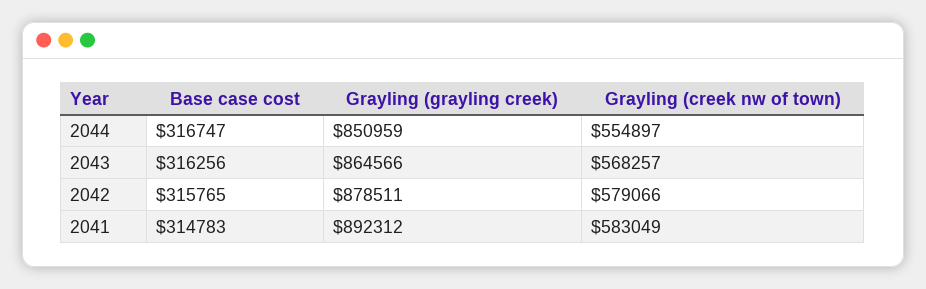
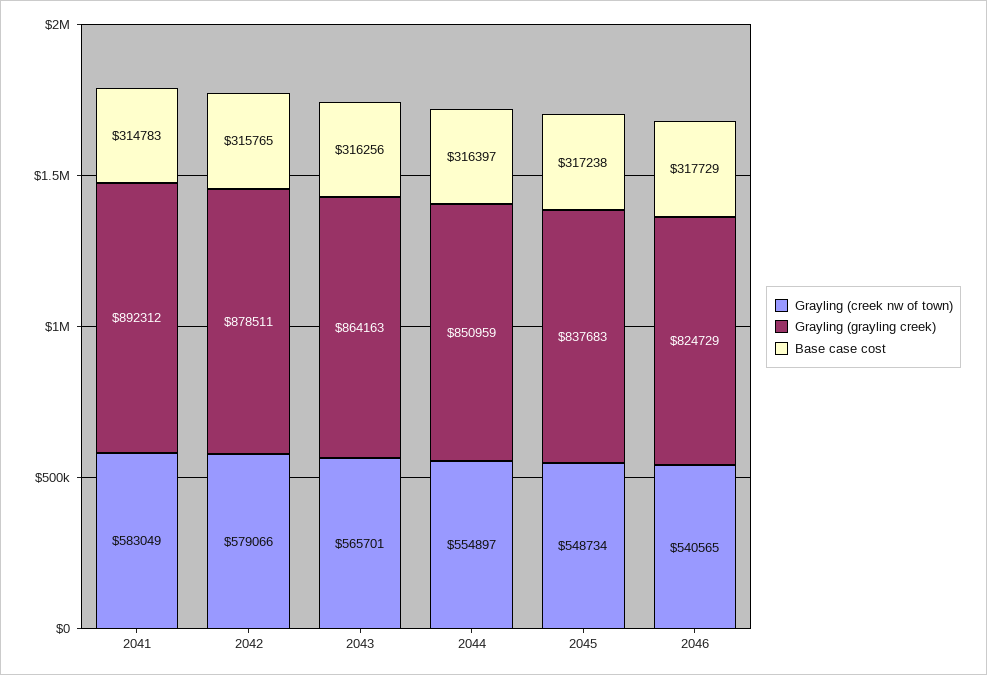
Base case cost, 2044: 316747 -> 316397
Grayling (grayling creek), 2043: 864566 -> 864163
Grayling (creek nw of town), 2043: 568257 -> 565701
Grayling (creek nw of town), 2045: none -> 548734
Grayling (grayling creek), 2045: none -> 837683
Base case cost, 2045: none -> 317238
Grayling (creek nw of town), 2046: none -> 540565
Grayling (grayling creek), 2046: none -> 824729
Base case cost, 2046: none -> 317729

